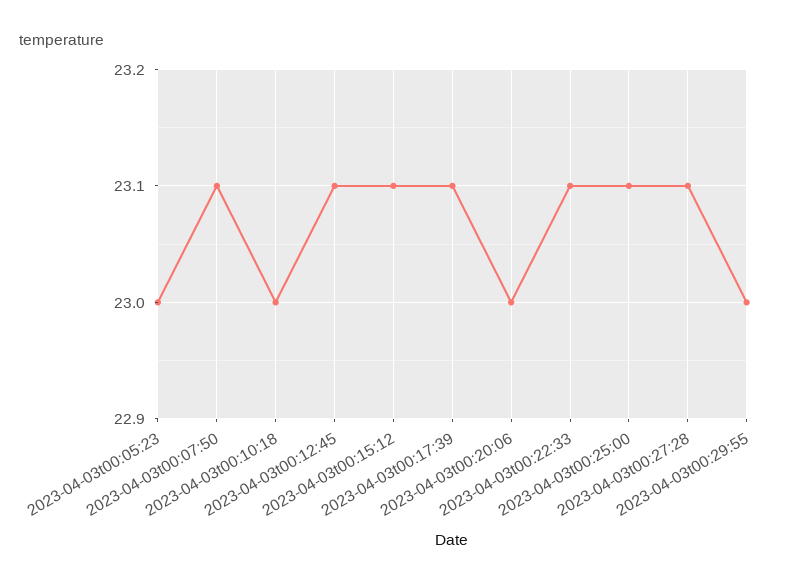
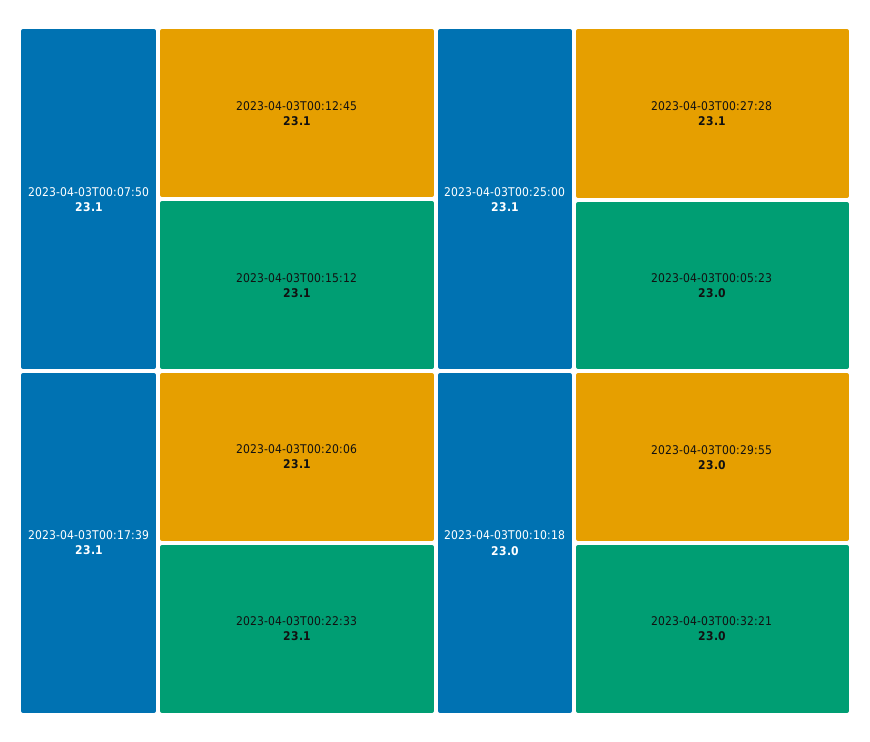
2023-04-03t00:20:06: 23 -> 23.1
2023-04-03T00:32:21: none -> 23

